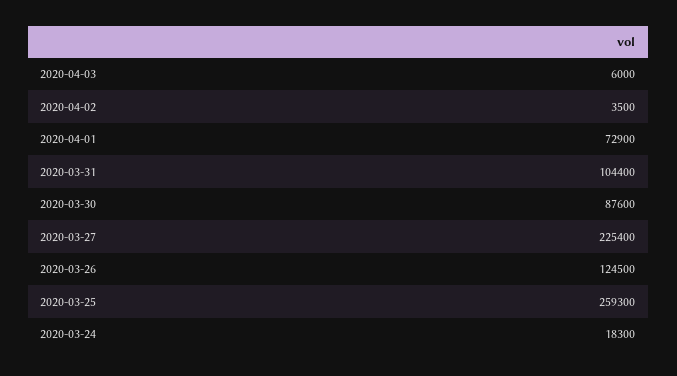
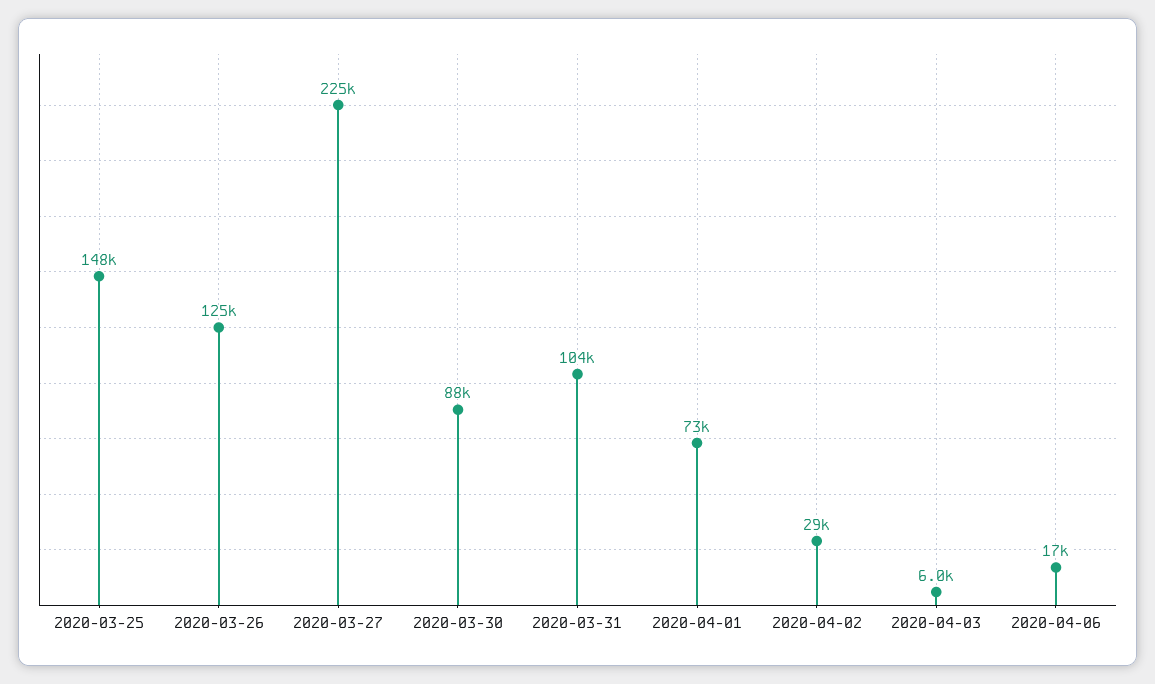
2020-04-02: 3500 -> 29000
2020-03-25: 259300 -> 148000
2020-03-24: 18300 -> none
2020-04-06: none -> 17000

